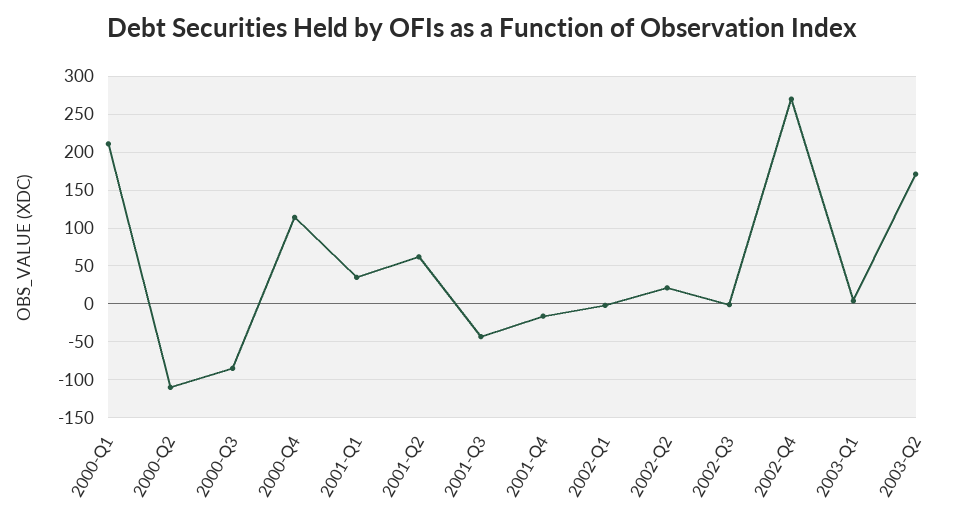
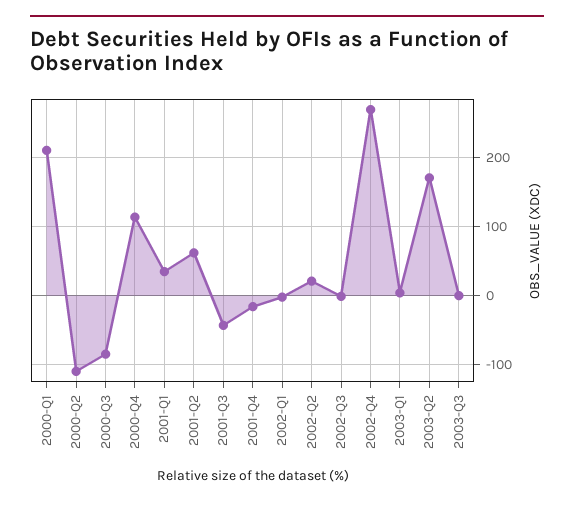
2003-Q3: none -> 0

